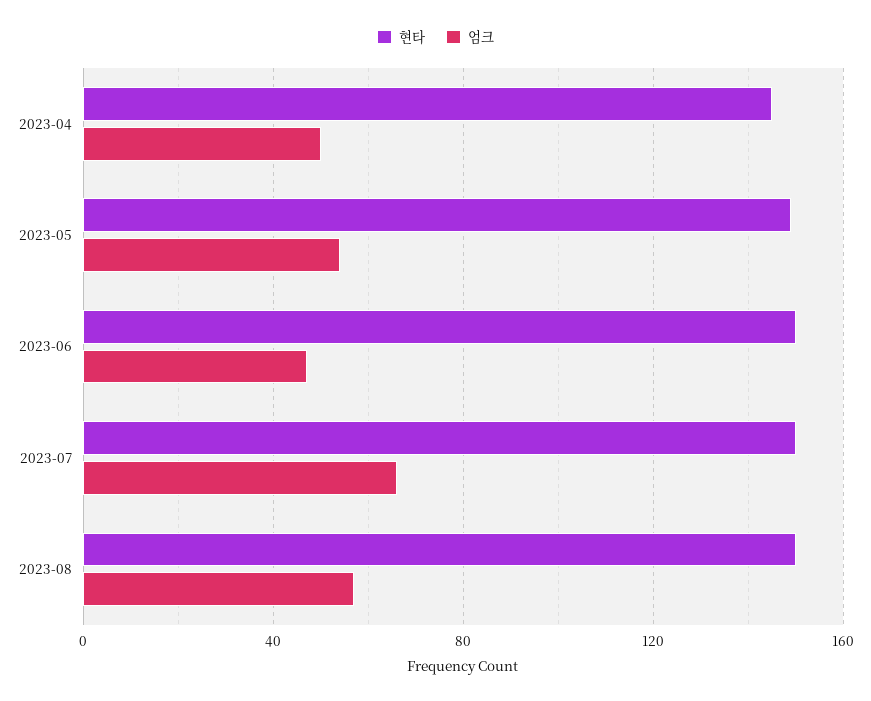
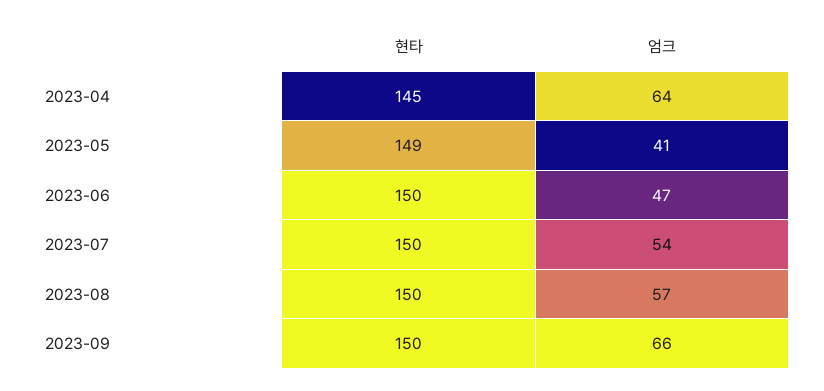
엄크, 2023-04: 50 -> 64
엄크, 2023-05: 55 -> 41
엄크, 2023-07: 65 -> 54
현타, 2023-09: none -> 150
엄크, 2023-09: none -> 66

